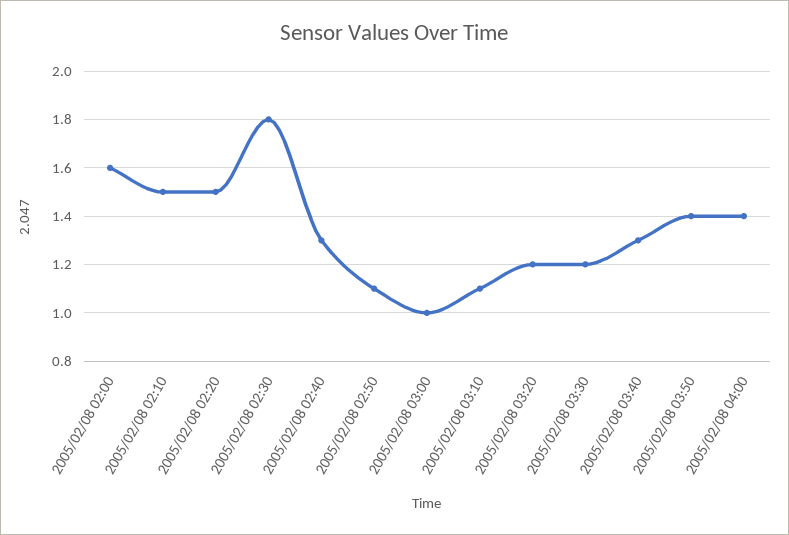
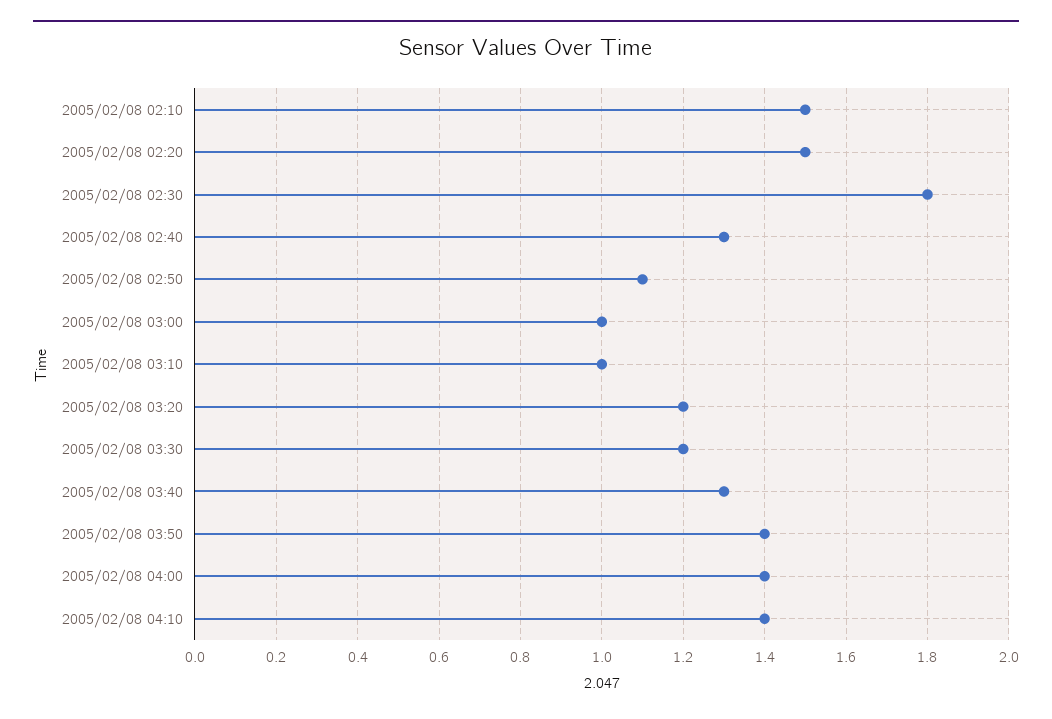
2005/02/08 02:00: 1.6 -> none
2005/02/08 03:10: 1.1 -> 1
2005/02/08 04:10: none -> 1.4

